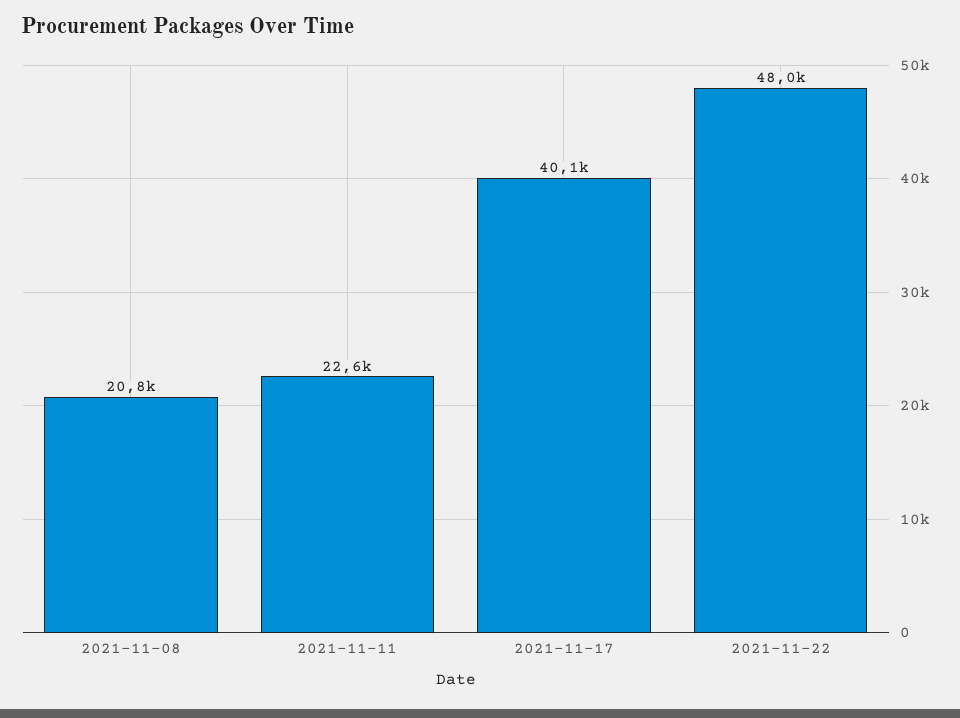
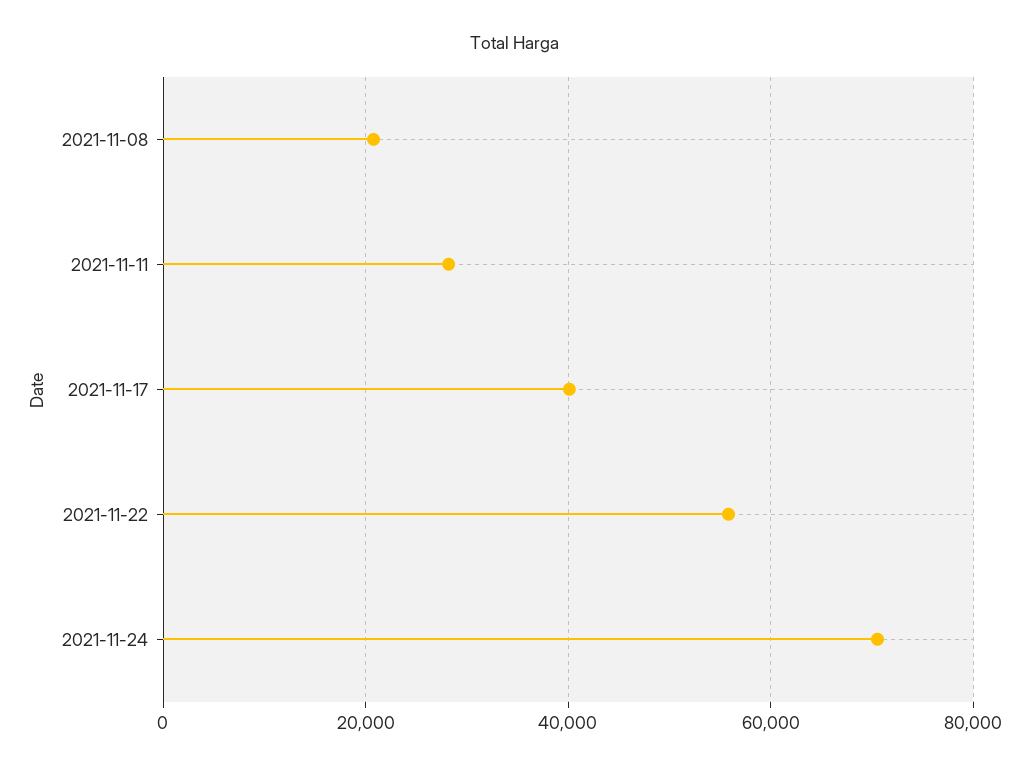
2021-11-11: 22600 -> 28000
2021-11-22: 48000 -> 56000
2021-11-24: none -> 70000

